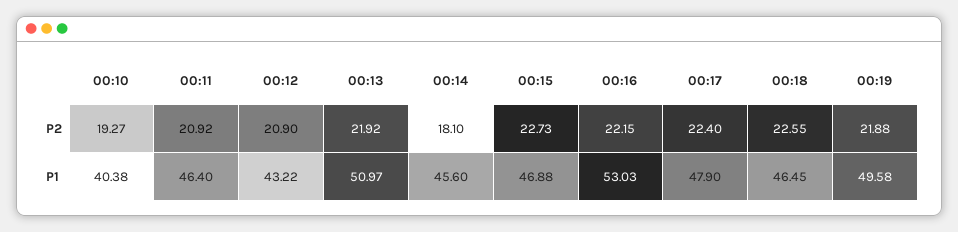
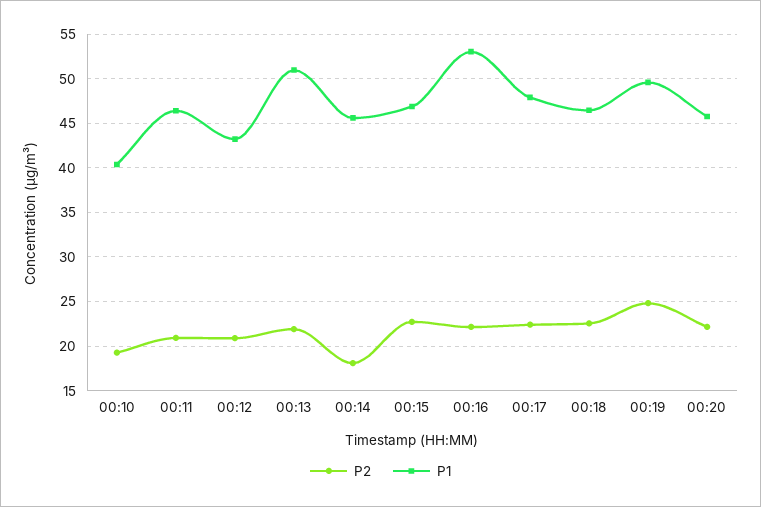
P2, 00:19: 21.88 -> 25
P2, 00:20: none -> 22
P1, 00:20: none -> 46

